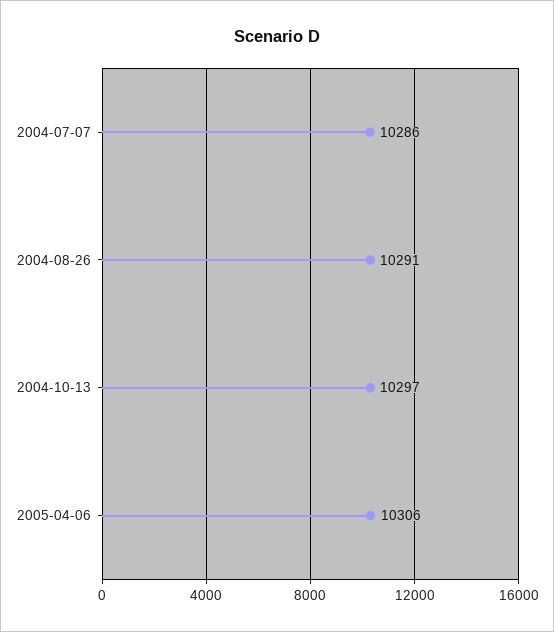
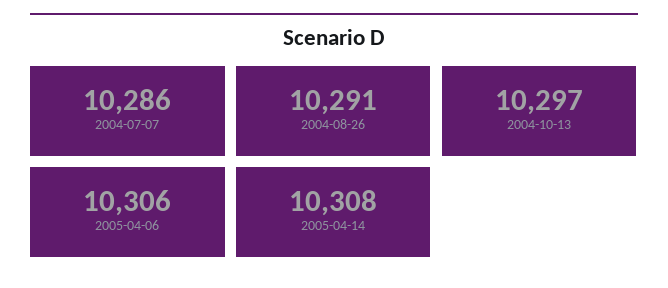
2005-04-14: none -> 10308

